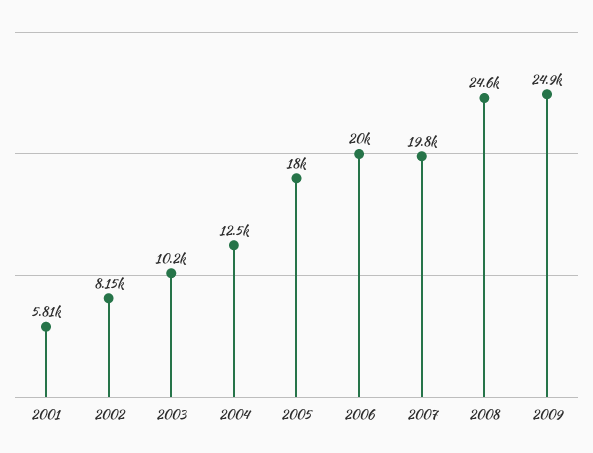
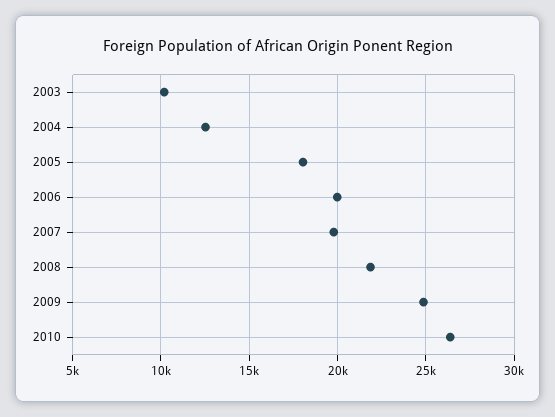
2001: 5810 -> none
2002: 8150 -> none
2008: 24600 -> 22000
2010: none -> 26500

